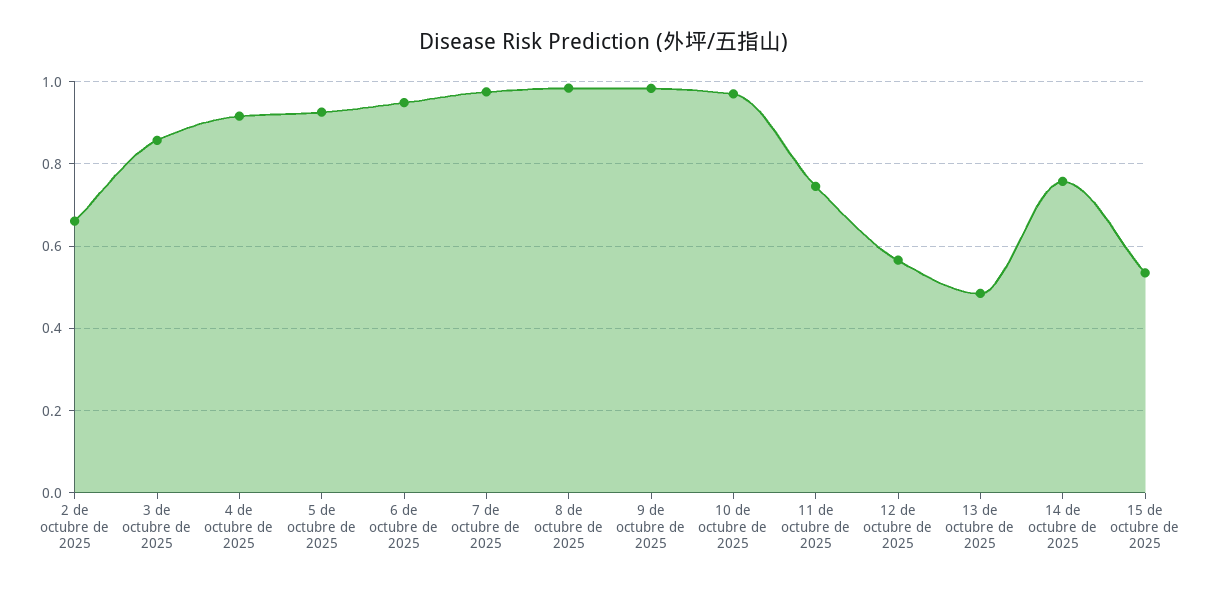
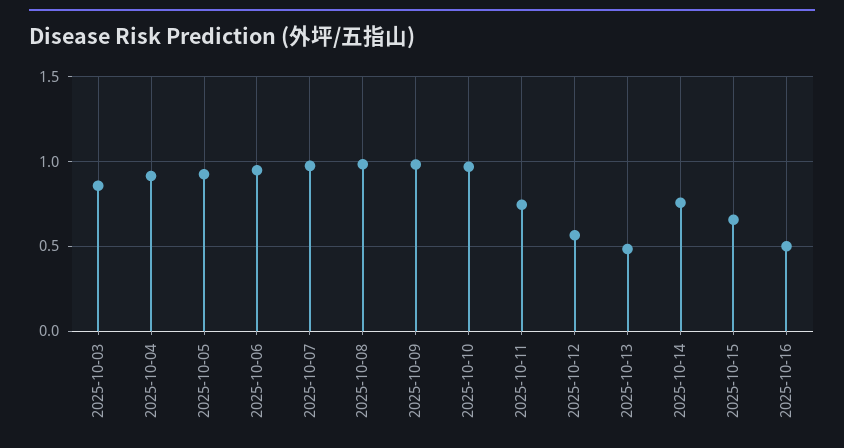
2 de octubre de 2025: 0.66 -> none
15 de octubre de 2025: 0.54 -> 0.65
2025-10-16: none -> 0.5

